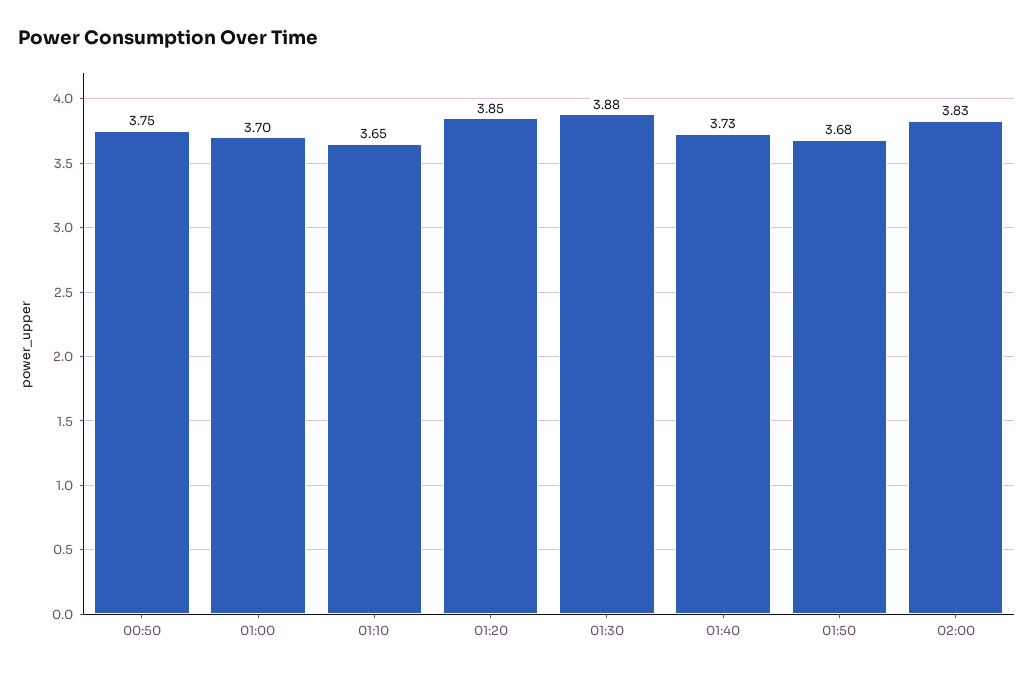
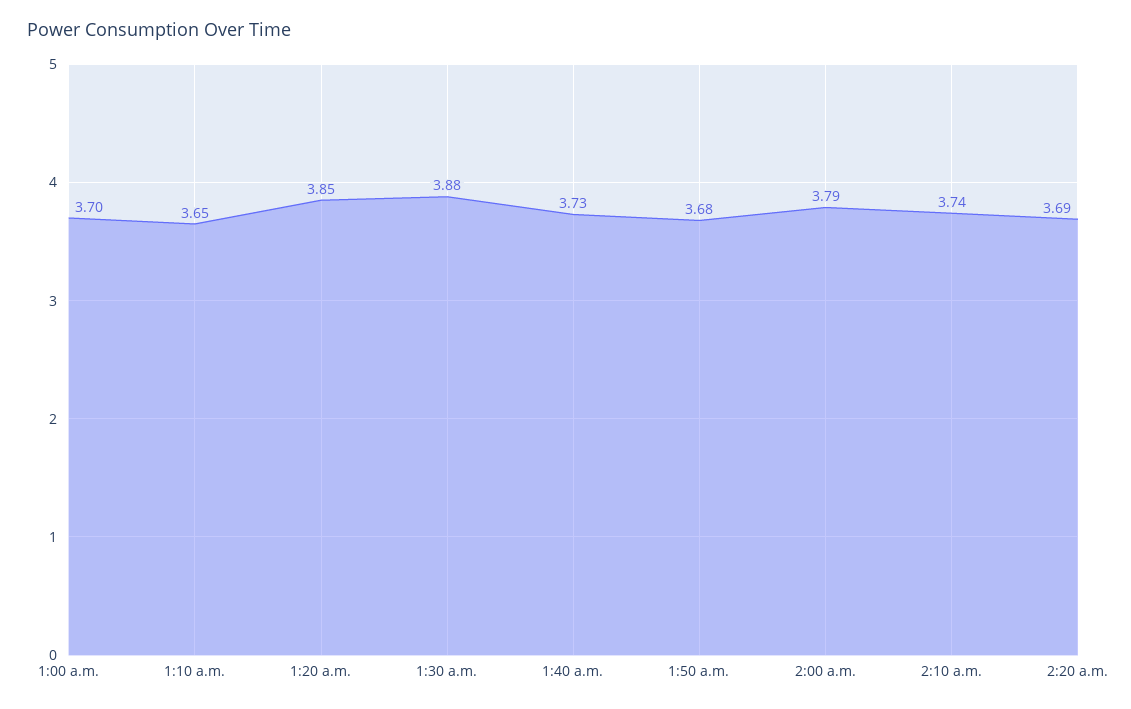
00:50: 3.75 -> none
02:00: 3.83 -> 3.79
2:10 a.m.: none -> 3.74
2:20 a.m.: none -> 3.69

